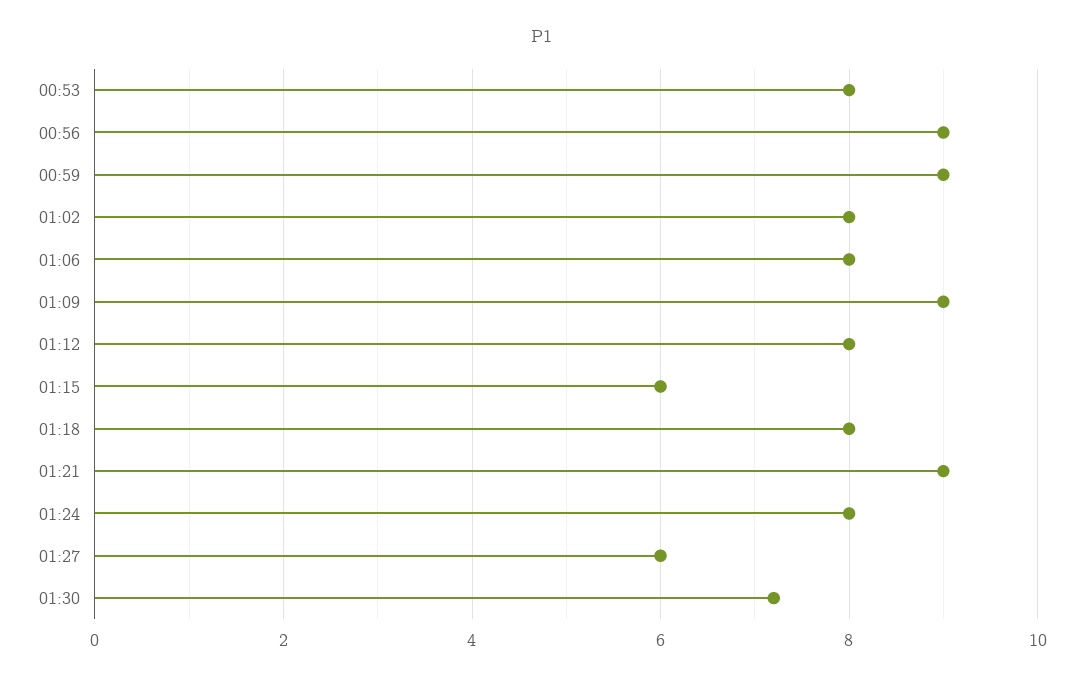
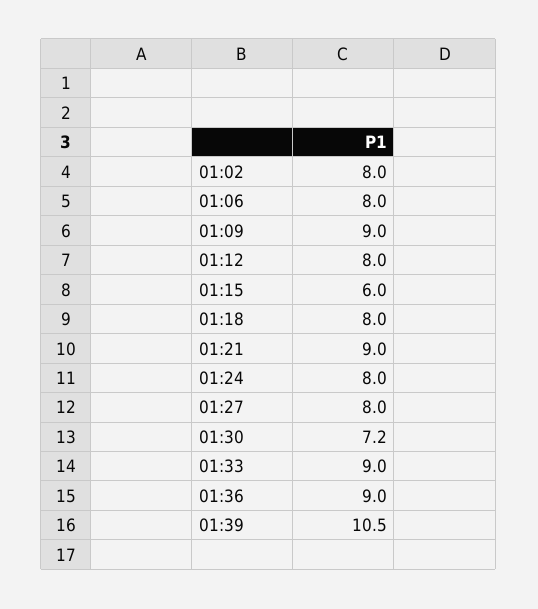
00:53: 8 -> none
00:56: 9 -> none
00:59: 9 -> none
01:27: 6 -> 8
01:33: none -> 9
01:36: none -> 9
01:39: none -> 10.5

